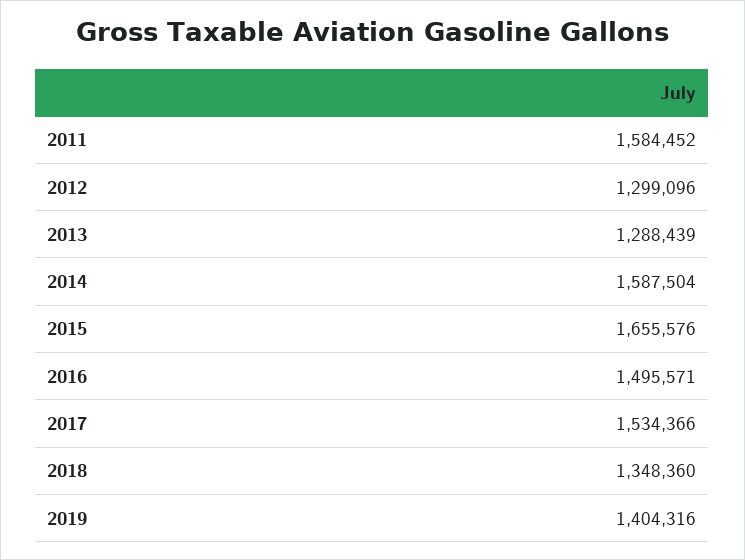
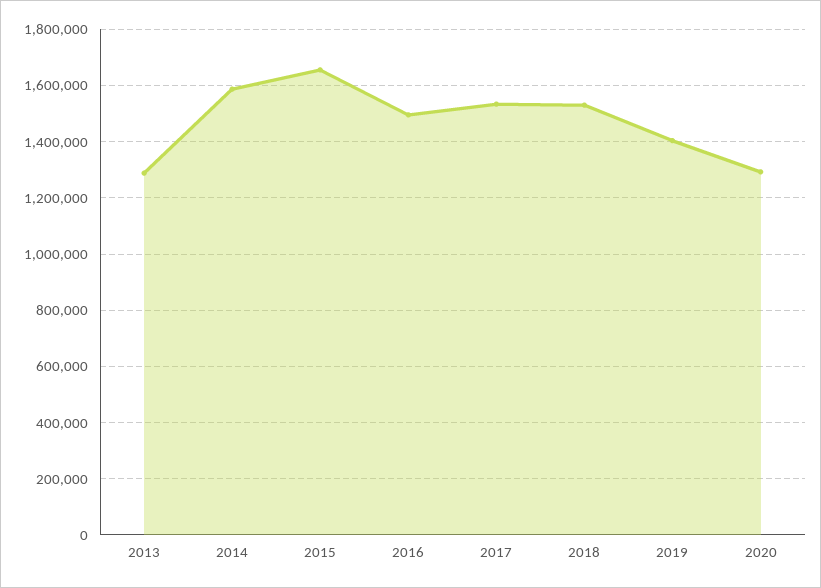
2011: 1584452 -> none
2012: 1299096 -> none
2018: 1348360 -> 1525000
2020: none -> 1300000

